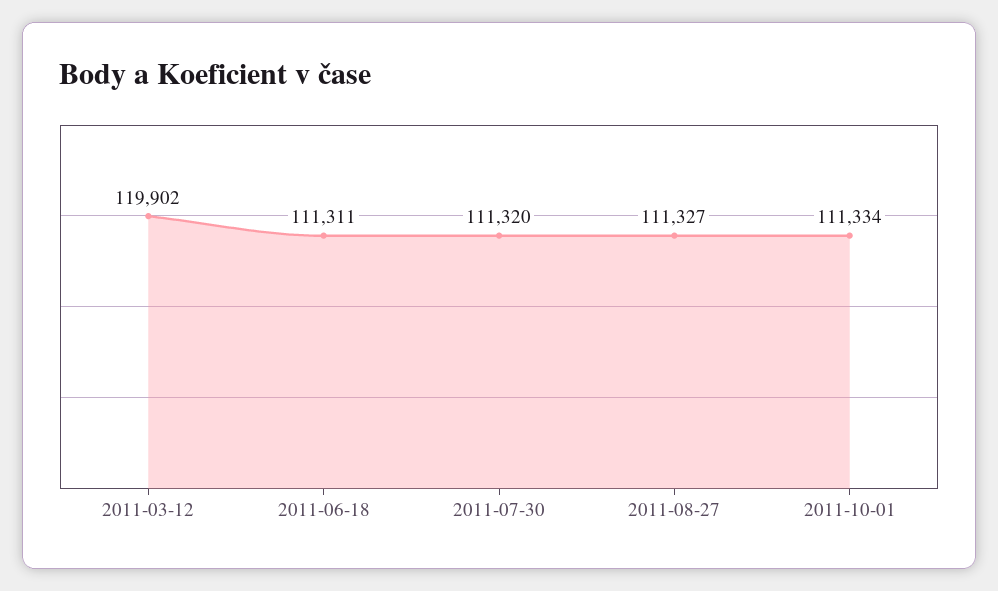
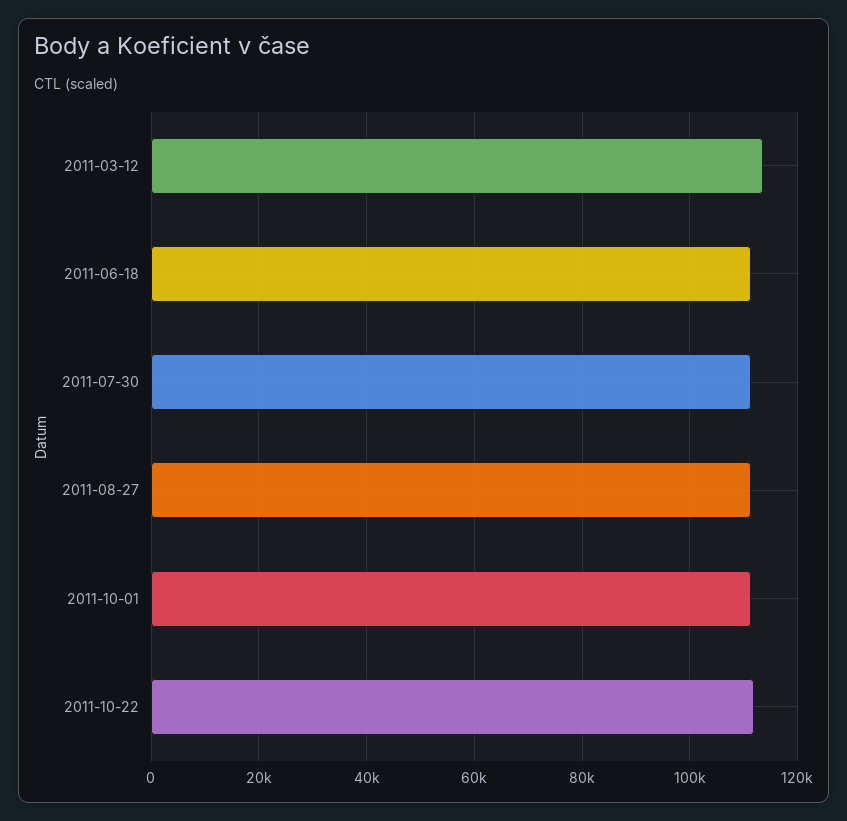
2011-03-12: 119902 -> 114000
2011-10-22: none -> 112000

